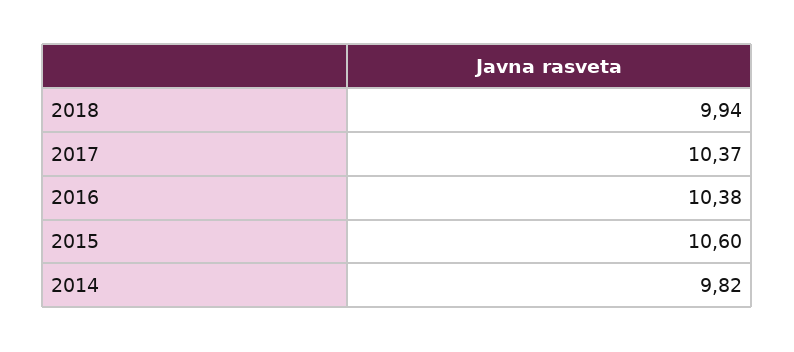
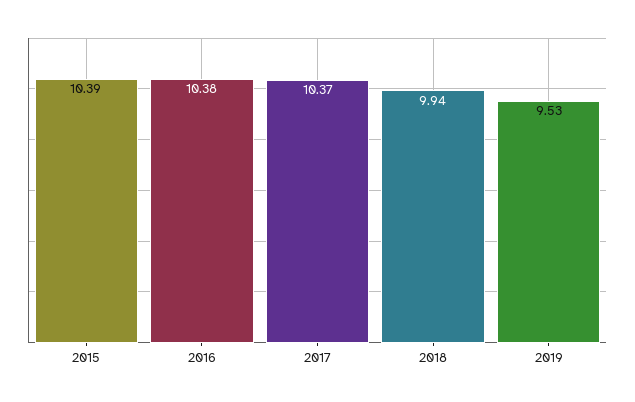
2015: 10.6 -> 10.39
2014: 9.82 -> none
2019: none -> 9.53

